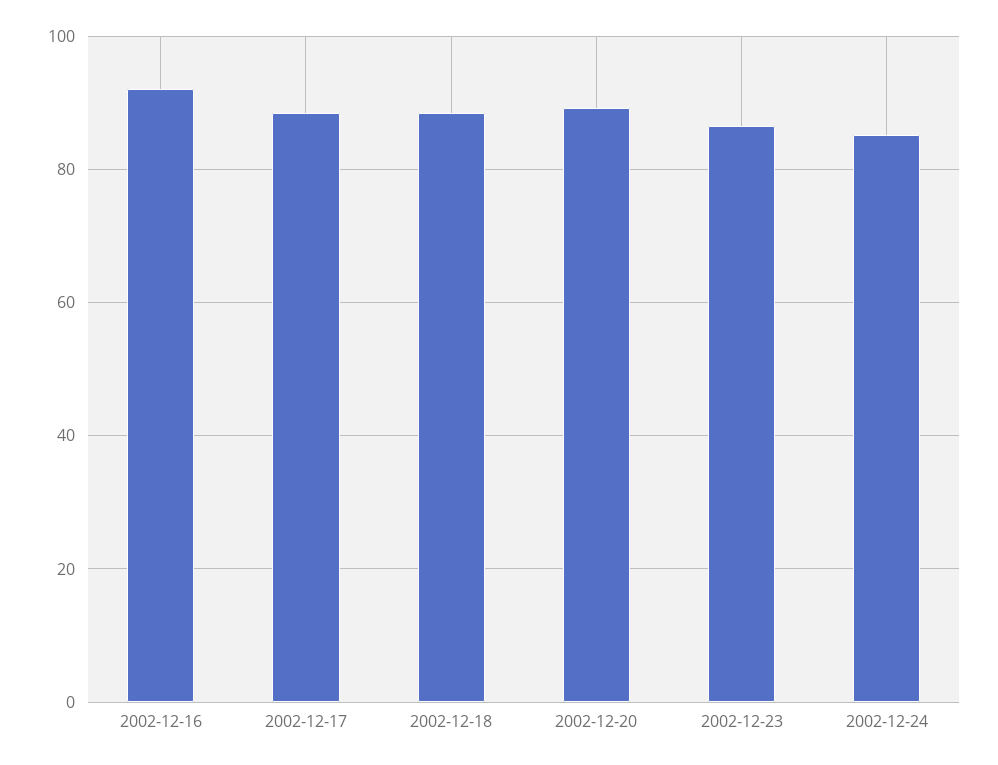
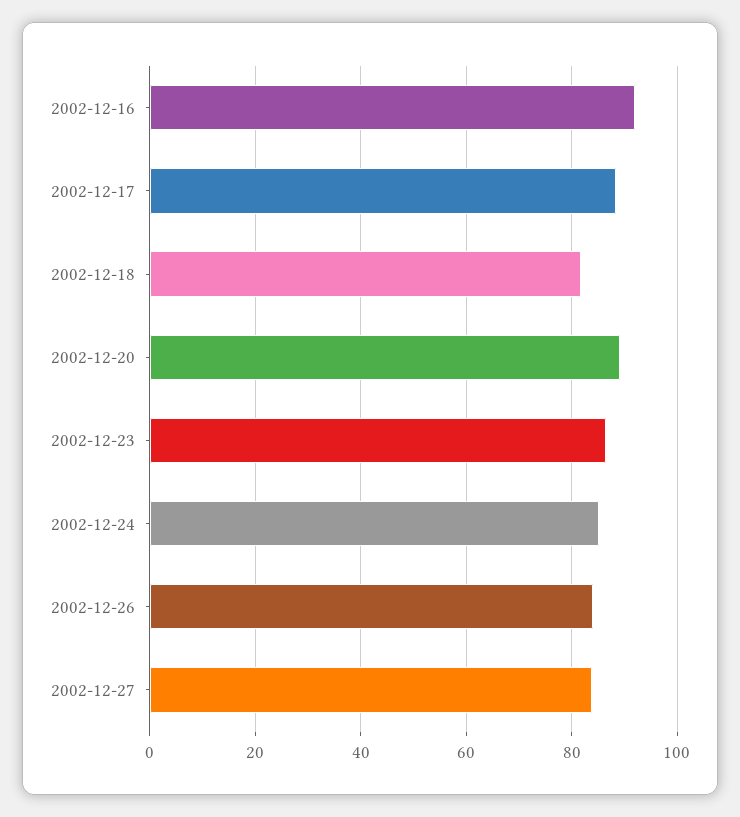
2002-12-18: 88 -> 82
2002-12-26: none -> 84
2002-12-27: none -> 84

